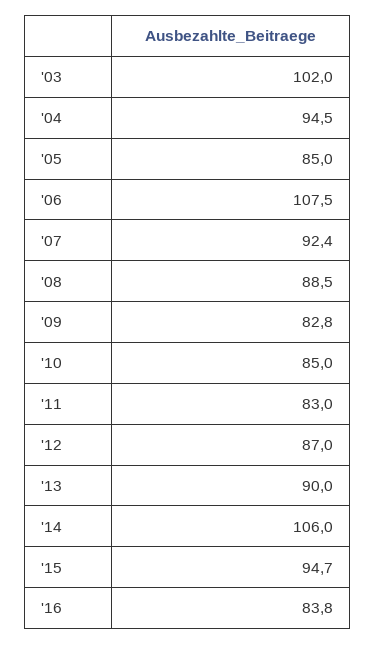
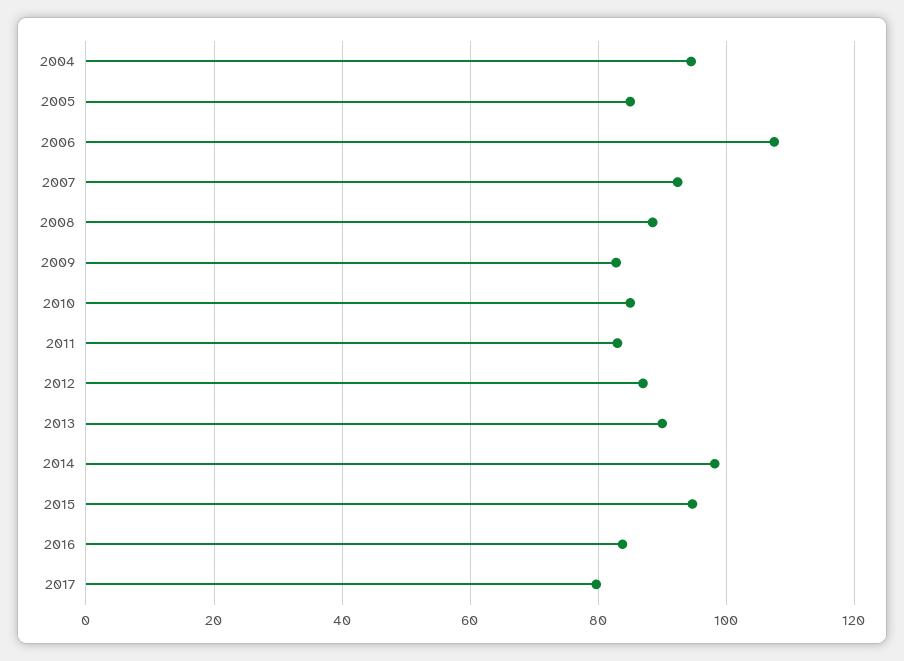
'03: 102 -> none
'14: 106 -> 98
2017: none -> 80

